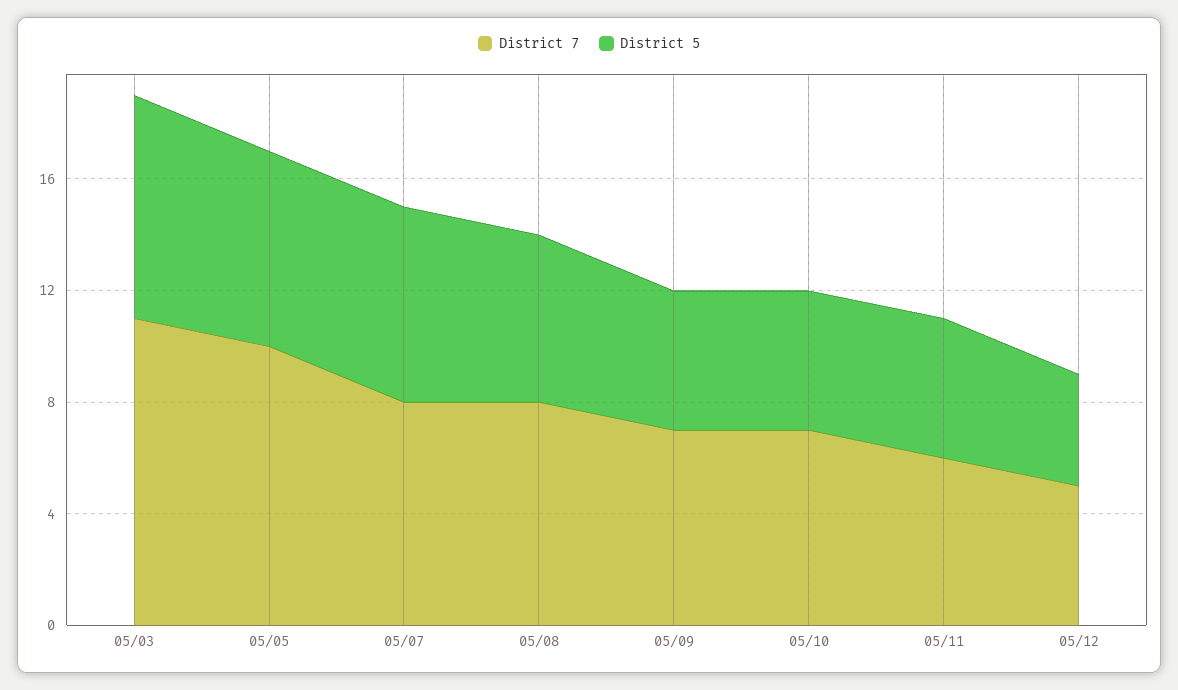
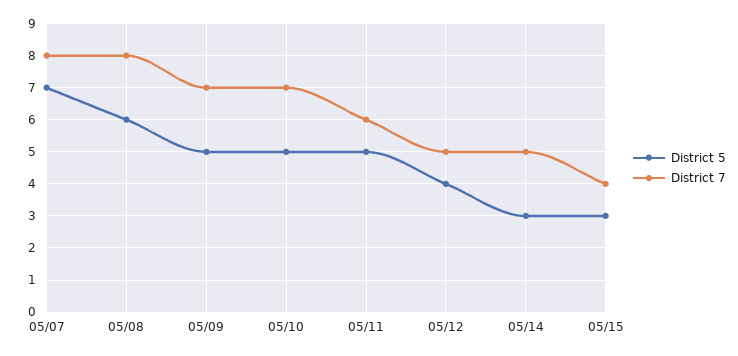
District 7, 05/03: 11 -> none
District 5, 05/03: 8 -> none
District 7, 05/05: 10 -> none
District 5, 05/05: 7 -> none
District 5, 05/14: none -> 3
District 7, 05/14: none -> 5
District 5, 05/15: none -> 3
District 7, 05/15: none -> 4

